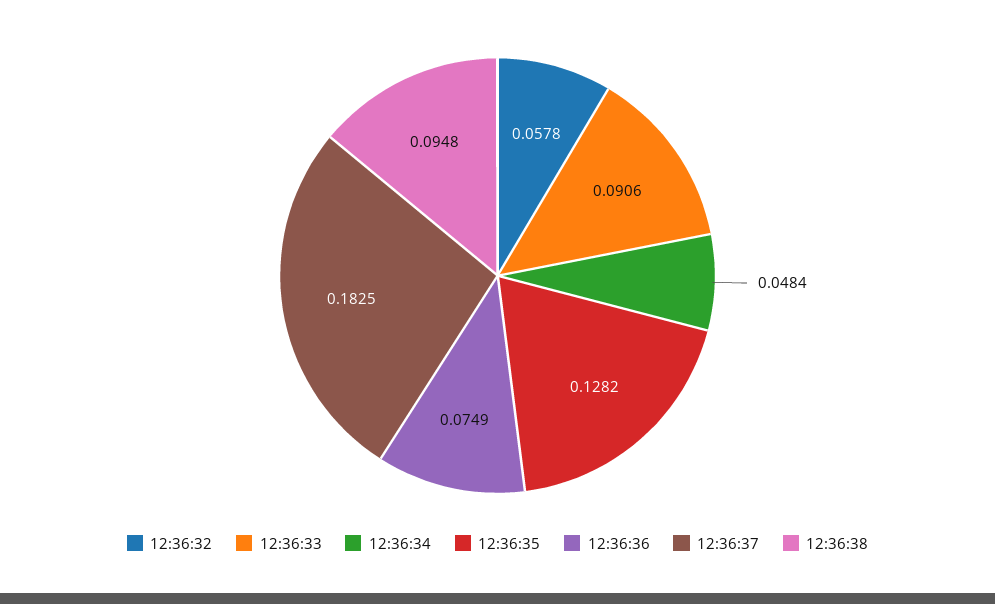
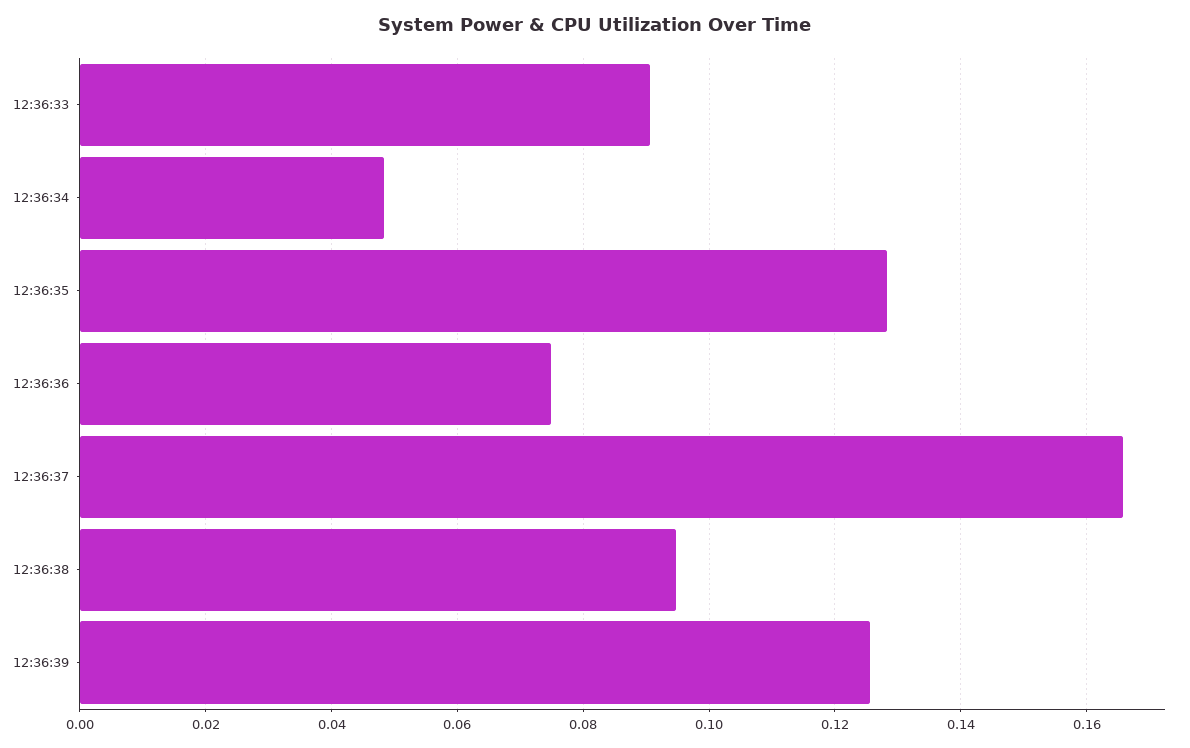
12:36:32: 0.0578 -> none
12:36:37: 0.1825 -> 0.166
12:36:39: none -> 0.126

